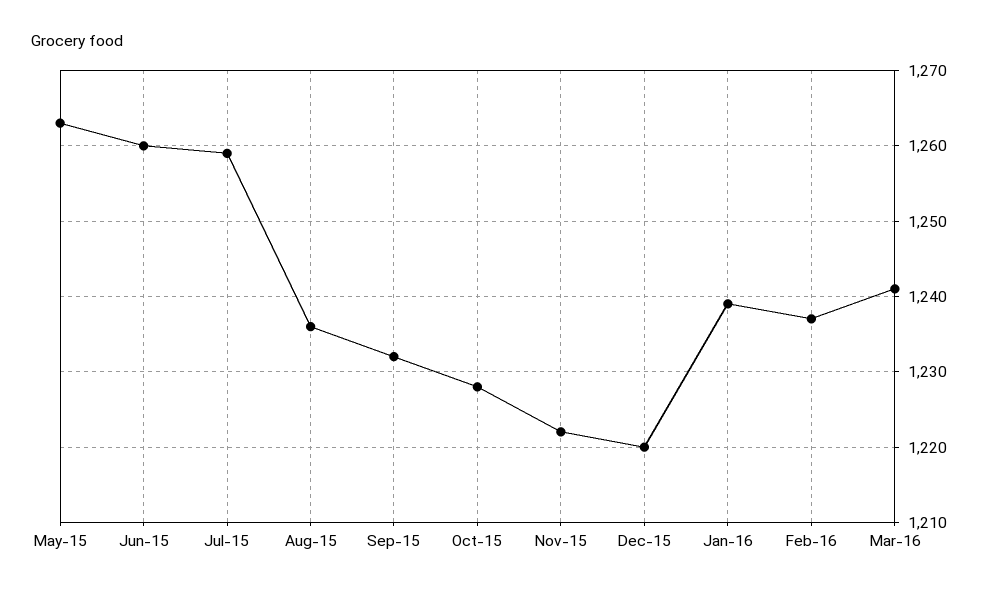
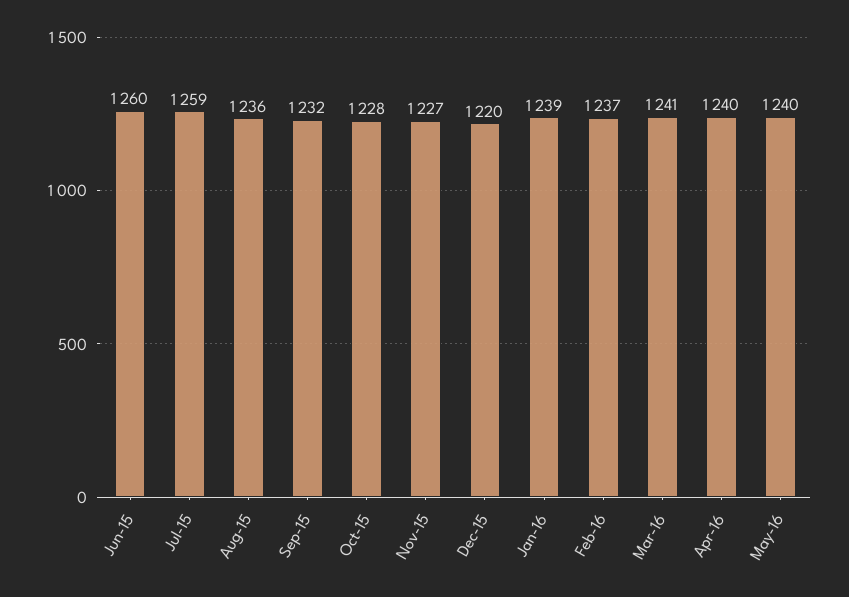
May-15: 1263 -> none
Nov-15: 1222 -> 1227
Apr-16: none -> 1240
May-16: none -> 1240

